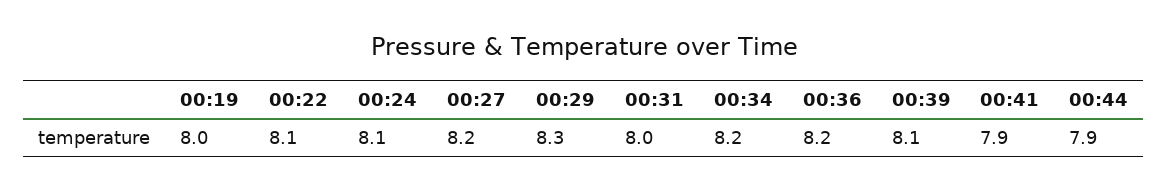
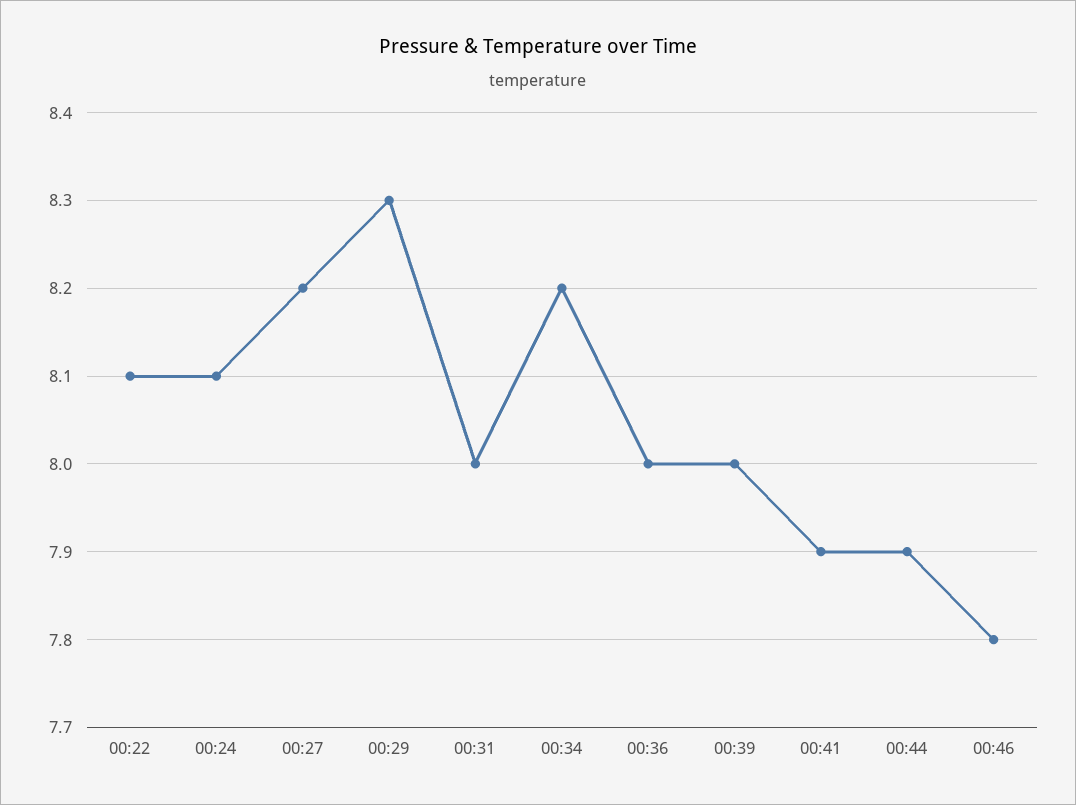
00:19: 8 -> none
00:36: 8.2 -> 8
00:39: 8.1 -> 8
00:46: none -> 7.8

